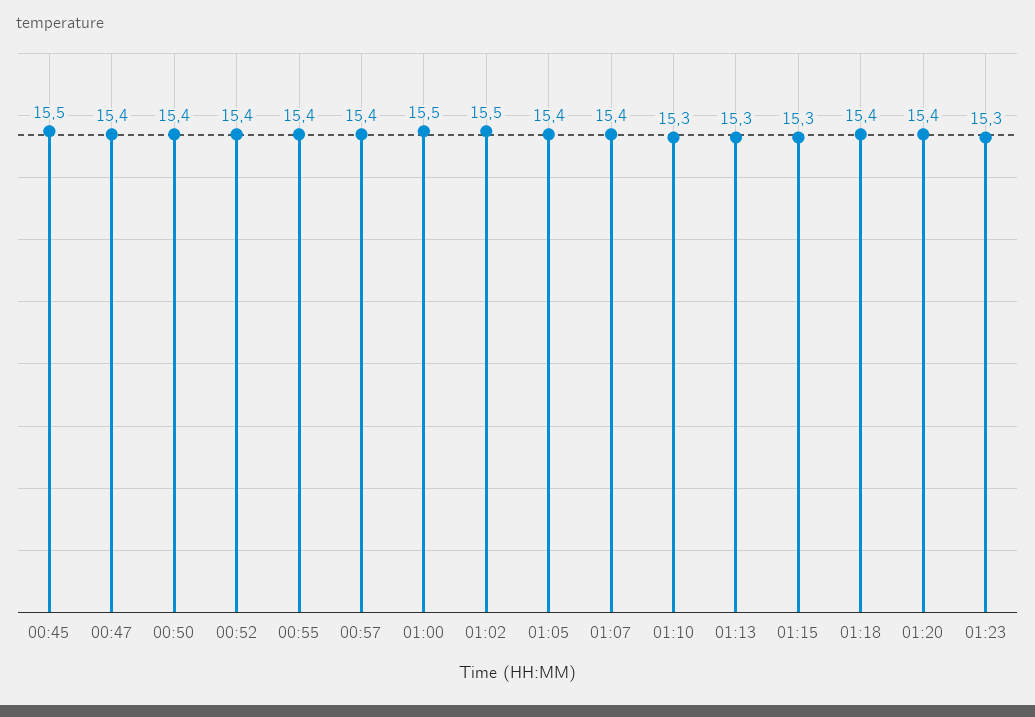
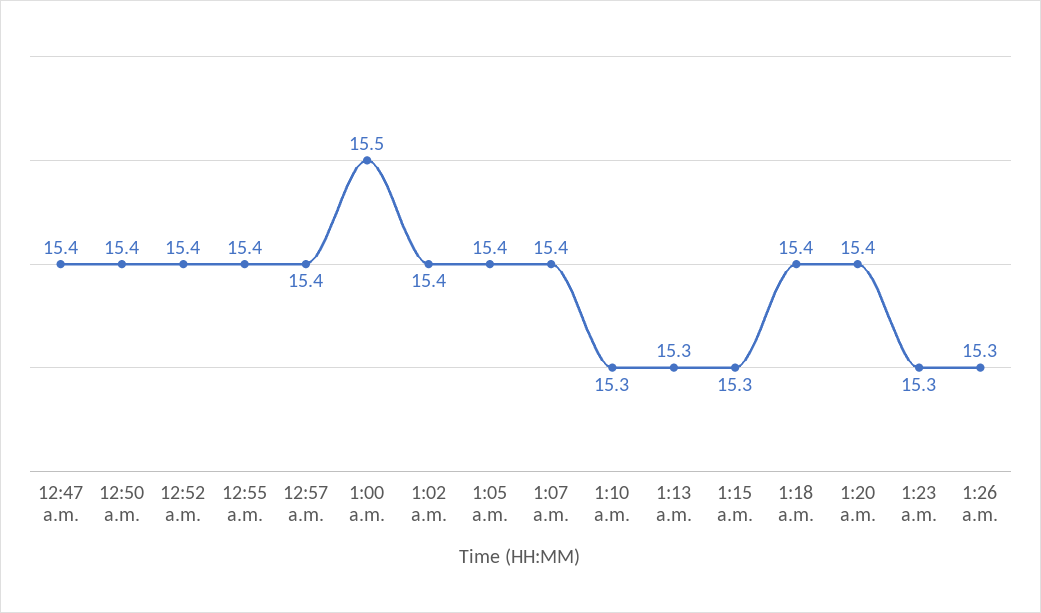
00:45: 15.5 -> none
01:02: 15.5 -> 15.4
1:26 a.m.: none -> 15.3

